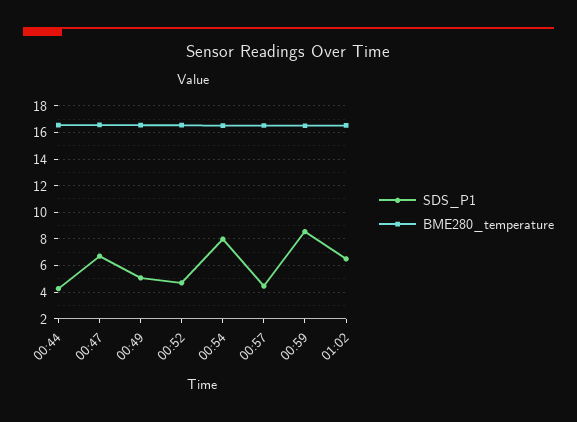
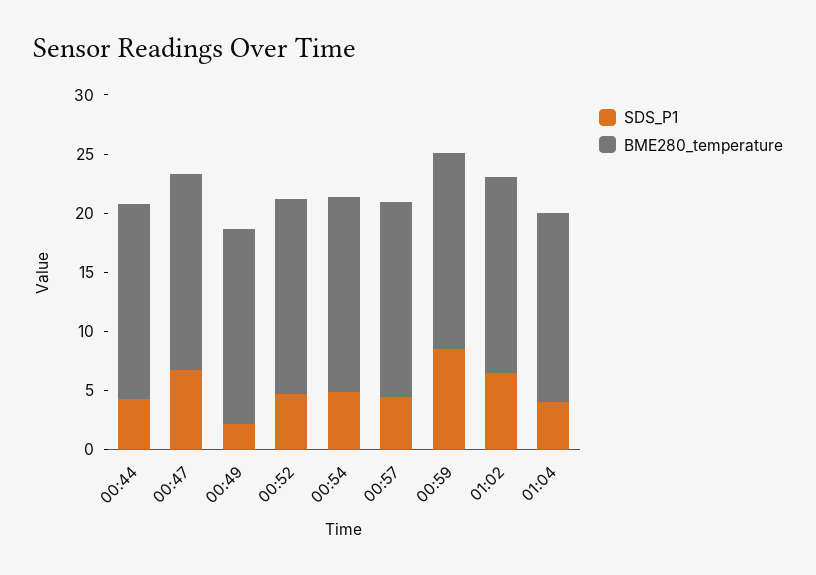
SDS_P1, 00:49: 5 -> 2
SDS_P1, 00:54: 8 -> 5
SDS_P1, 01:04: none -> 4
BME280_temperature, 01:04: none -> 16

